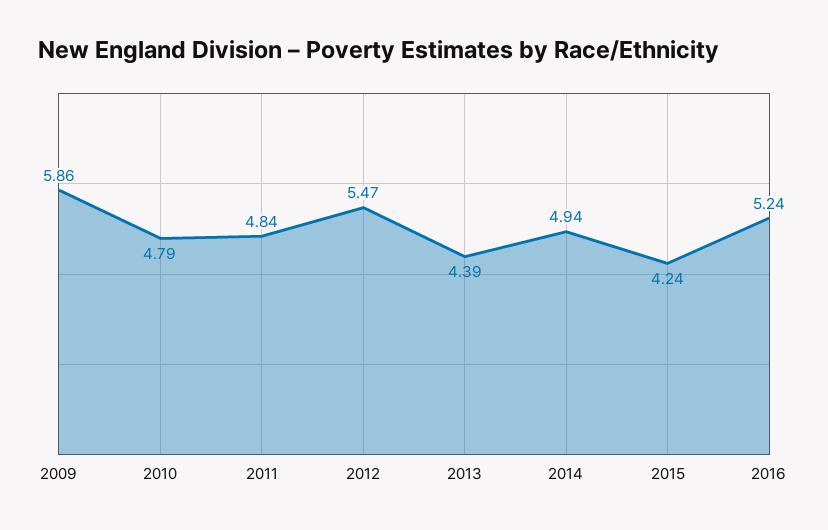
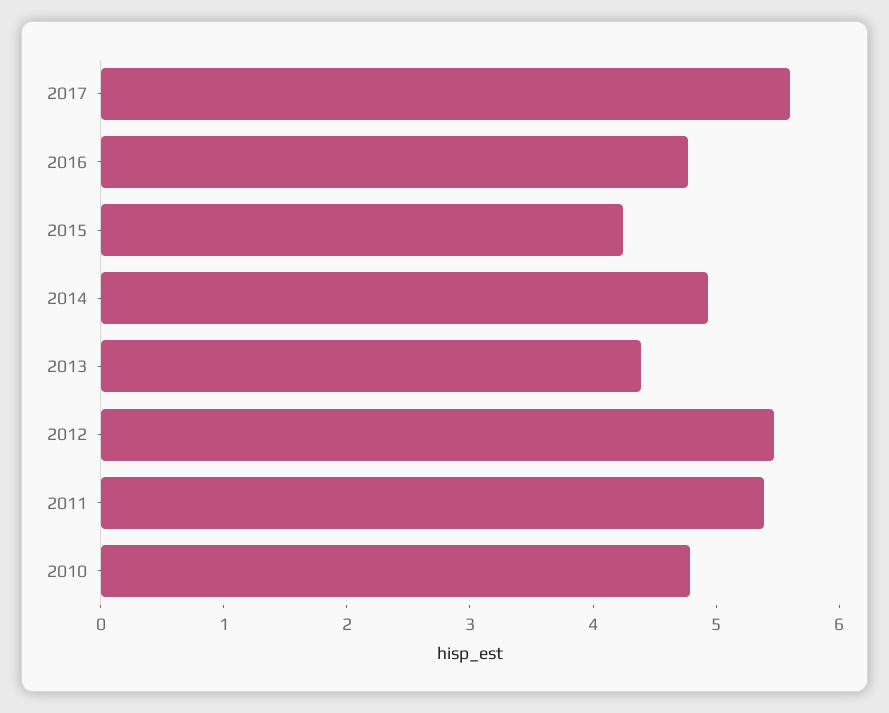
2009: 5.86 -> none
2011: 4.84 -> 5.4
2016: 5.24 -> 4.8
2017: none -> 5.6

